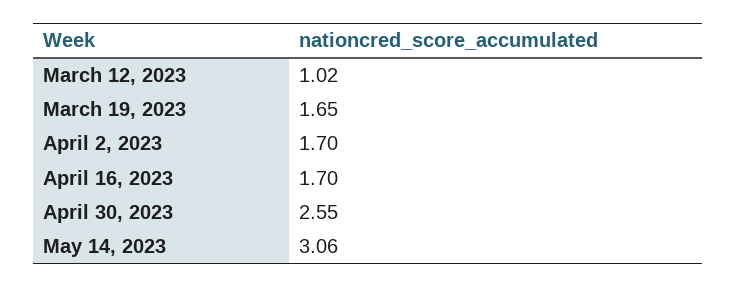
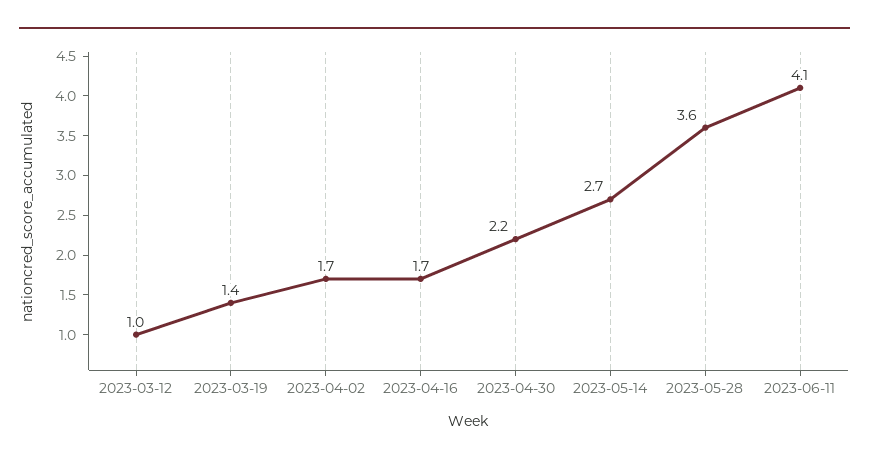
March 19, 2023: 1.65 -> 1.4
April 30, 2023: 2.55 -> 2.2
May 14, 2023: 3.06 -> 2.7
2023-05-28: none -> 3.6
2023-06-11: none -> 4.1

